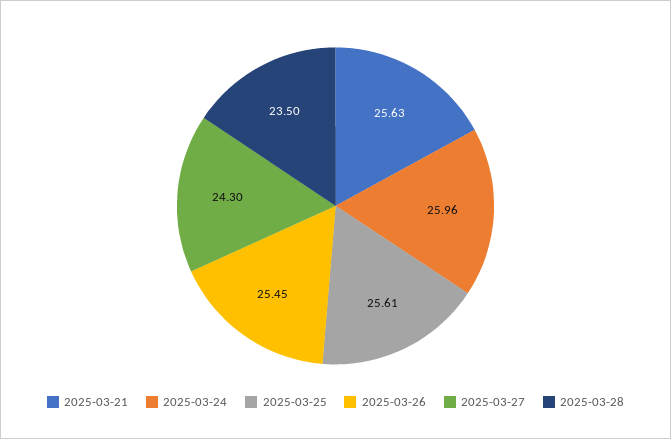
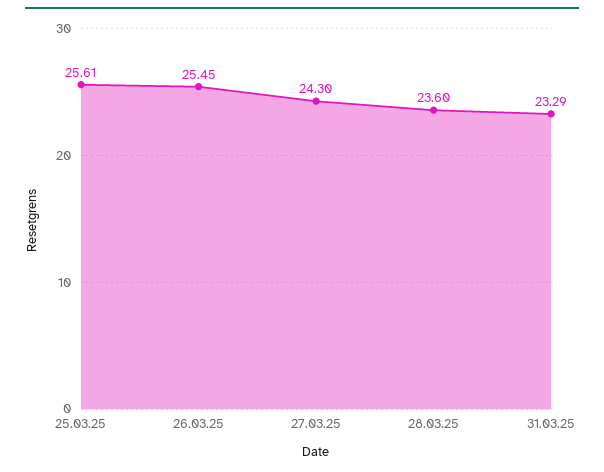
2025-03-21: 25.63 -> none
2025-03-24: 25.96 -> none
2025-03-28: 23.5 -> 23.6
31.03.25: none -> 23.29

